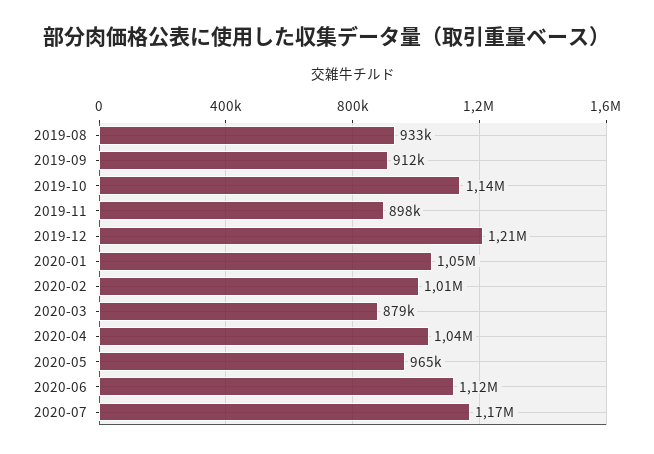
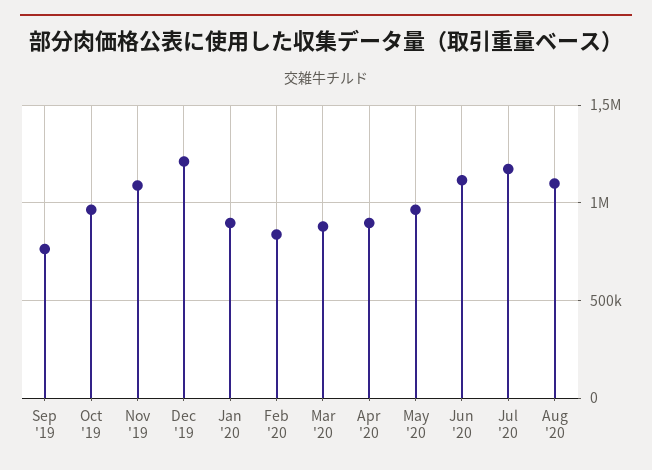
2019-08: 933000 -> none
2019-09: 912000 -> 750000
2019-10: 1140000 -> 950000
2019-11: 898000 -> 1100000
2020-01: 1050000 -> 900000
2020-02: 1010000 -> 850000
2020-04: 1040000 -> 900000
Aug '20: none -> 1100000

